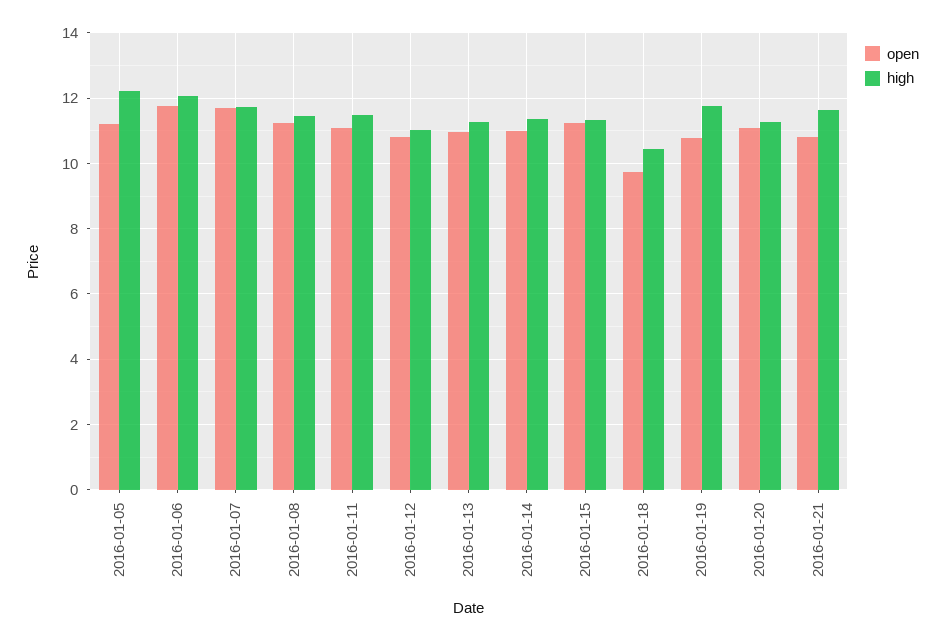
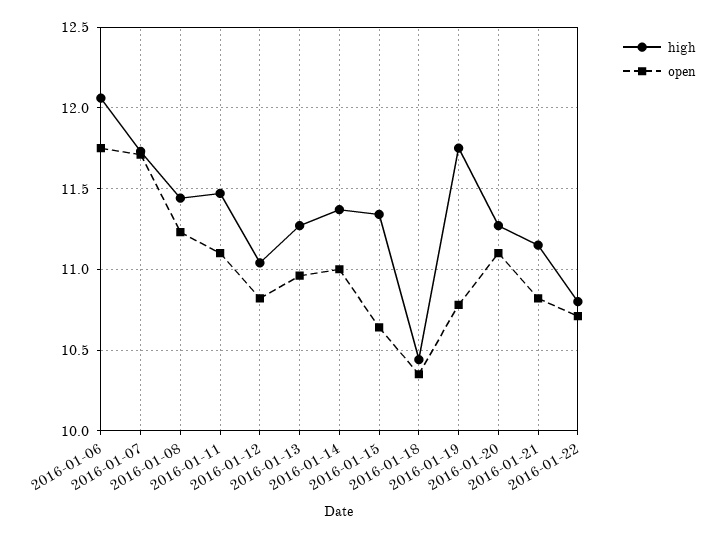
open, 2016-01-05: 11.2 -> none
high, 2016-01-05: 12.2 -> none
open, 2016-01-15: 11.2 -> 10.65
open, 2016-01-18: 9.8 -> 10.35
high, 2016-01-21: 11.6 -> 11.15
high, 2016-01-22: none -> 10.8
open, 2016-01-22: none -> 10.7

